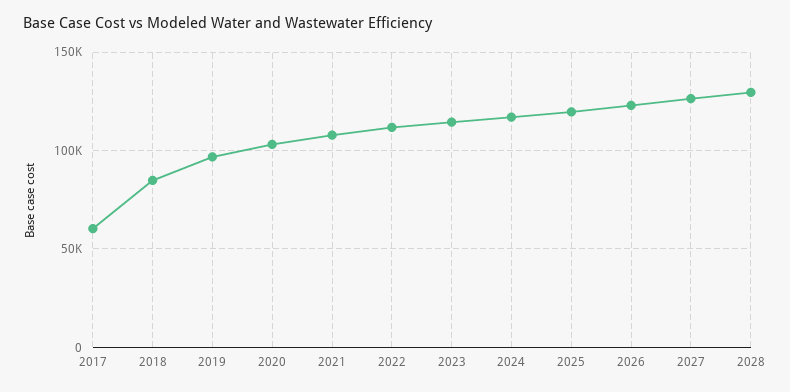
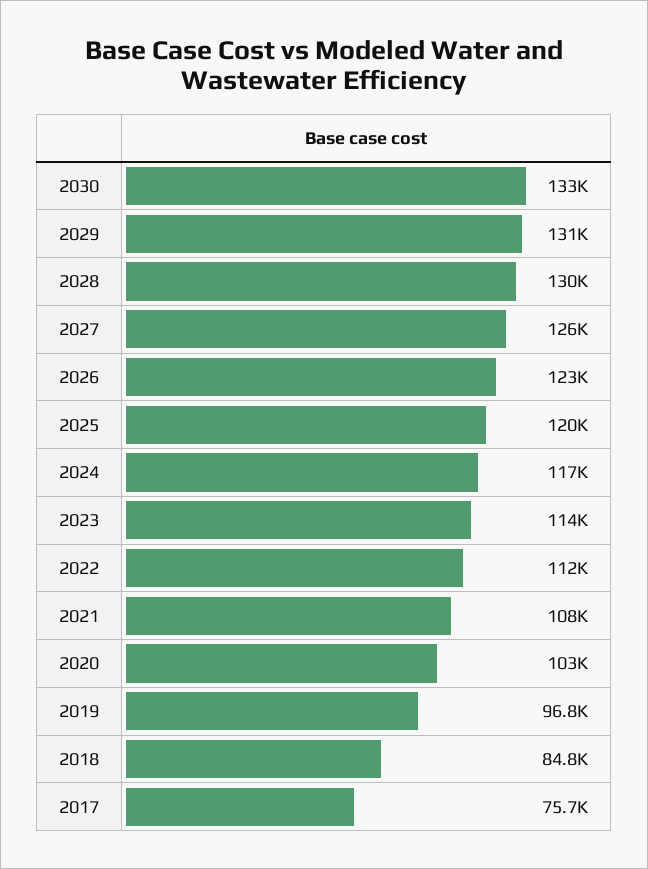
2017: 60000 -> 75700
2030: none -> 133000
2029: none -> 131000

